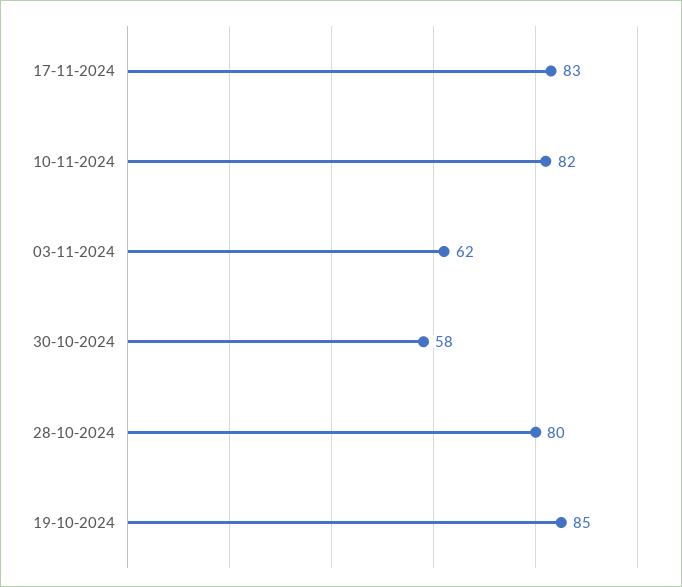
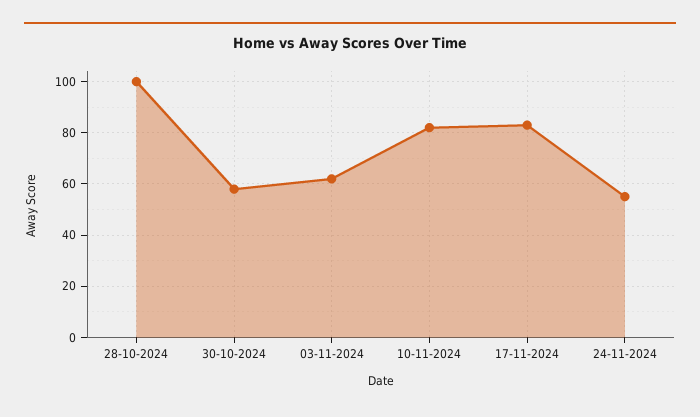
28-10-2024: 80 -> 100
19-10-2024: 85 -> none
24-11-2024: none -> 55

